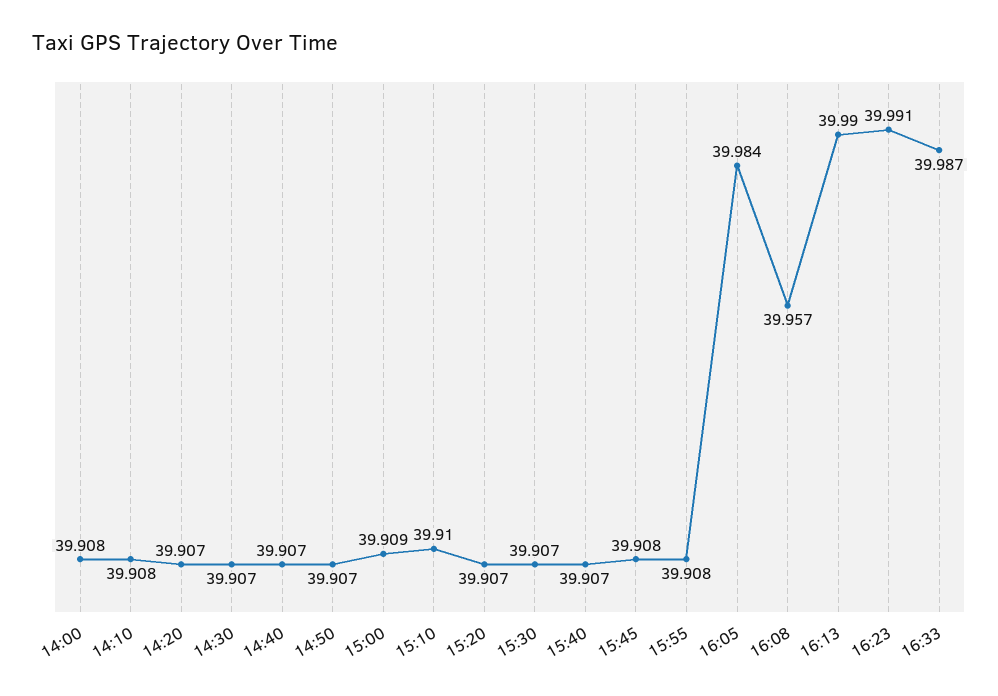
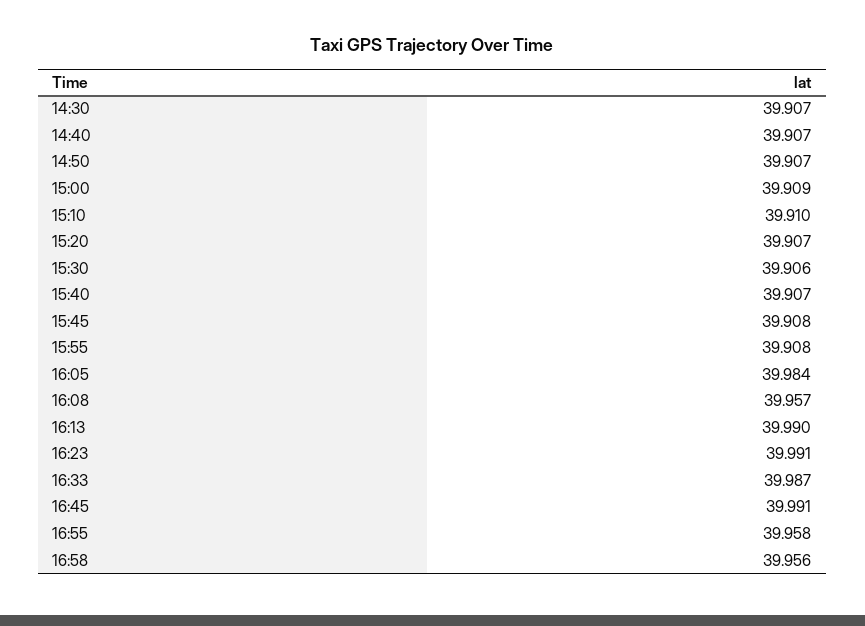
14:00: 39.908 -> none
14:10: 39.908 -> none
14:20: 39.907 -> none
15:30: 39.907 -> 39.906
16:45: none -> 39.991
16:55: none -> 39.958
16:58: none -> 39.956

